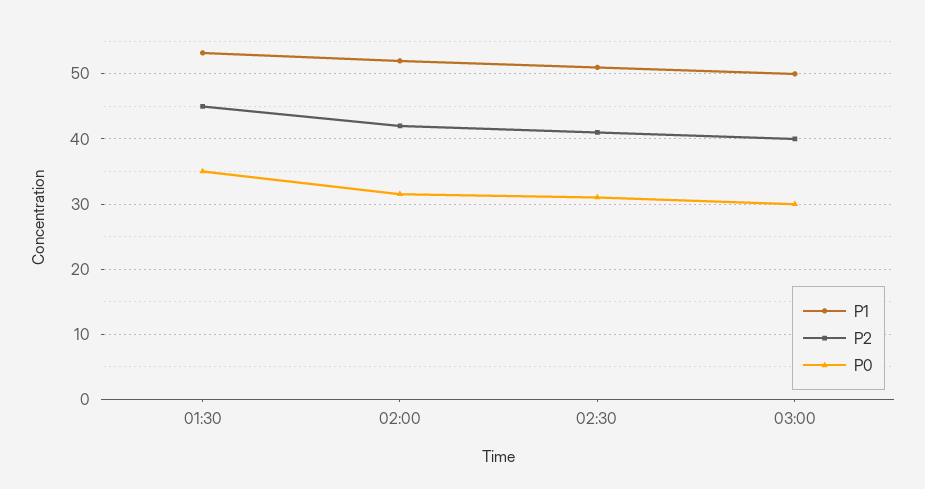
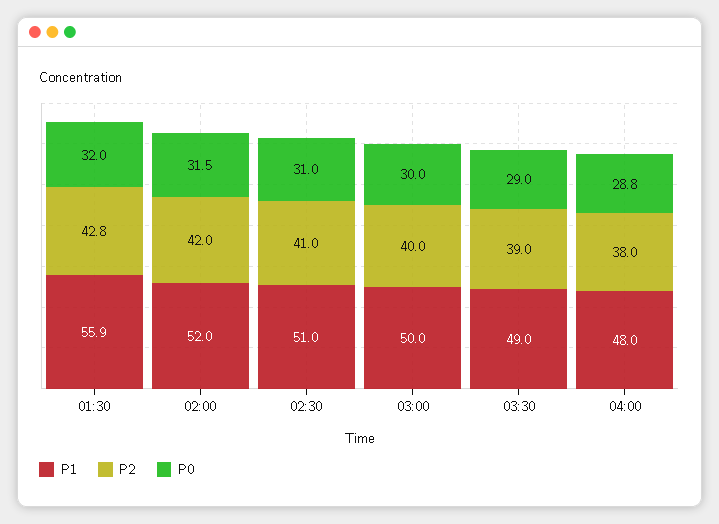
P1, 01:30: 53 -> 55.9
P2, 01:30: 45 -> 42.8
P0, 01:30: 35 -> 32
P1, 03:30: none -> 49
P2, 03:30: none -> 39
P0, 03:30: none -> 29
P1, 04:00: none -> 48
P2, 04:00: none -> 38
P0, 04:00: none -> 28.8

